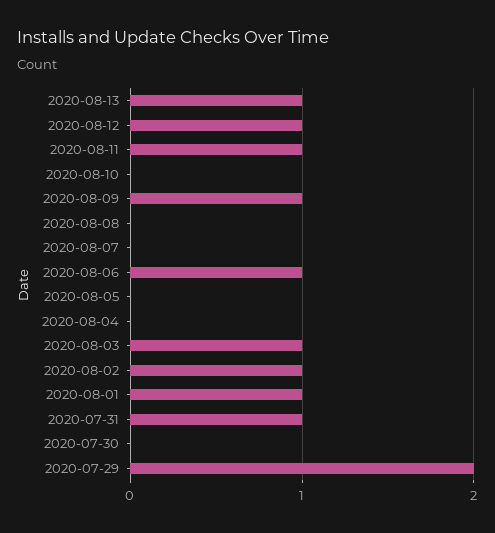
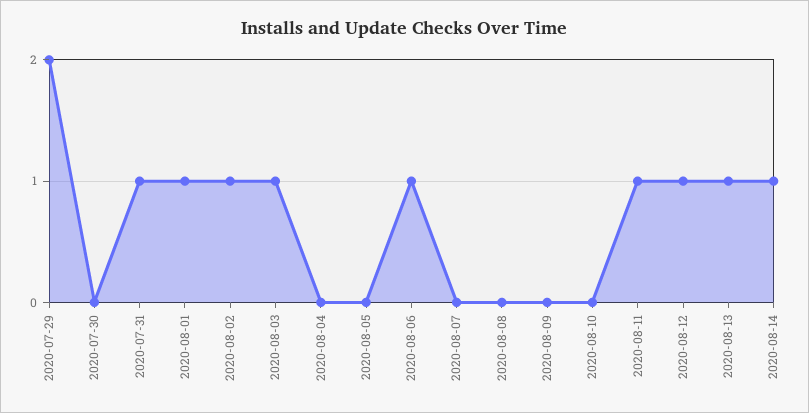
2020-08-09: 1 -> 0
2020-08-14: none -> 1

